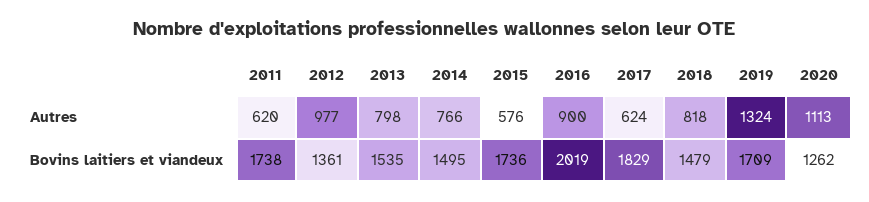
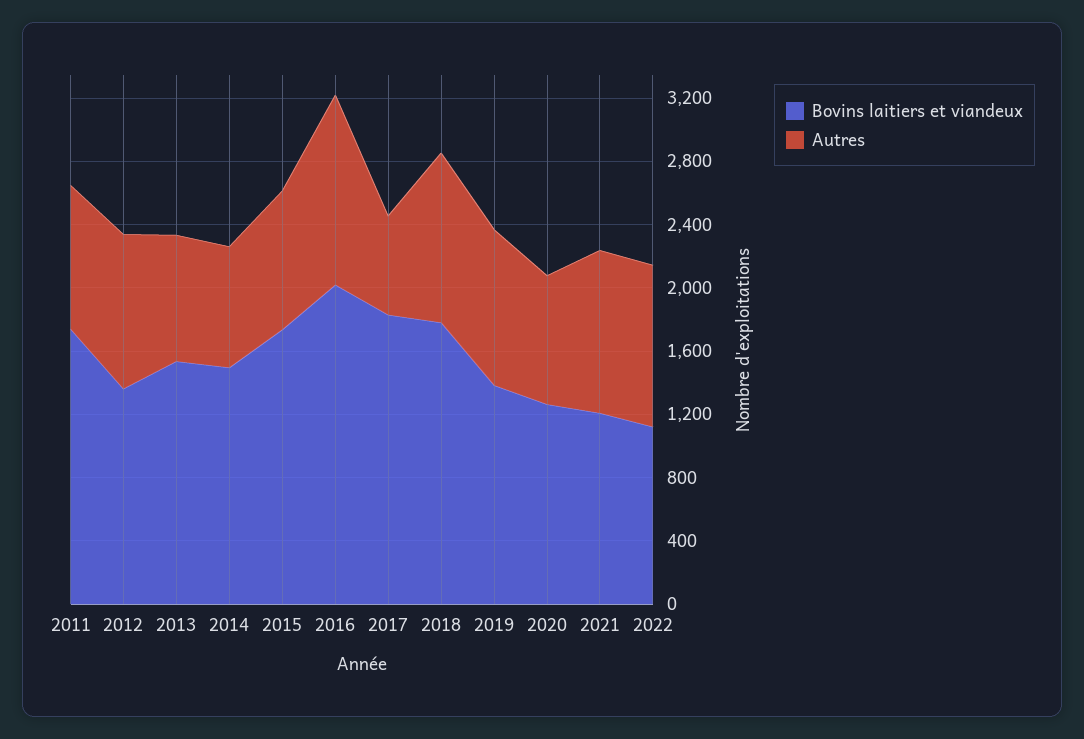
Autres, 2011: 620 -> 900
Autres, 2015: 576 -> 900
Autres, 2016: 900 -> 1200
Autres, 2018: 818 -> 1100
Autres, 2019: 1324 -> 1000
Autres, 2020: 1113 -> 800
Bovins laitiers et viandeux, 2018: 1479 -> 1800
Bovins laitiers et viandeux, 2019: 1709 -> 1400
Bovins laitiers et viandeux, 2021: none -> 1200
Autres, 2021: none -> 1000
Bovins laitiers et viandeux, 2022: none -> 1100
Autres, 2022: none -> 1000

